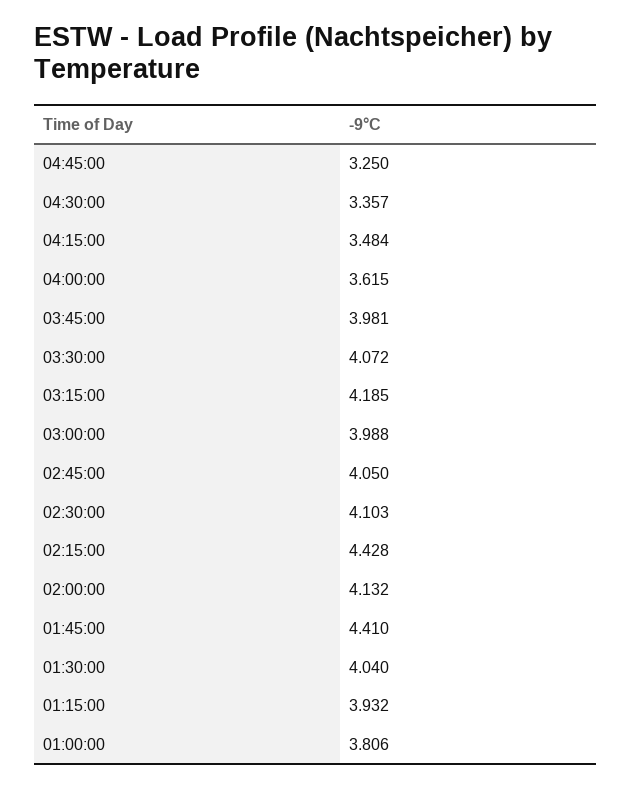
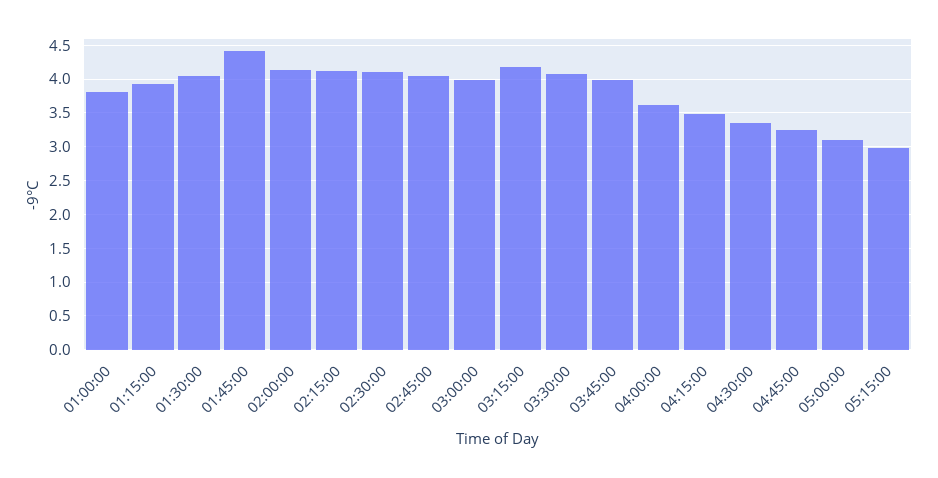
02:15:00: 4.428 -> 4.1
05:00:00: none -> 3.1
05:15:00: none -> 3

